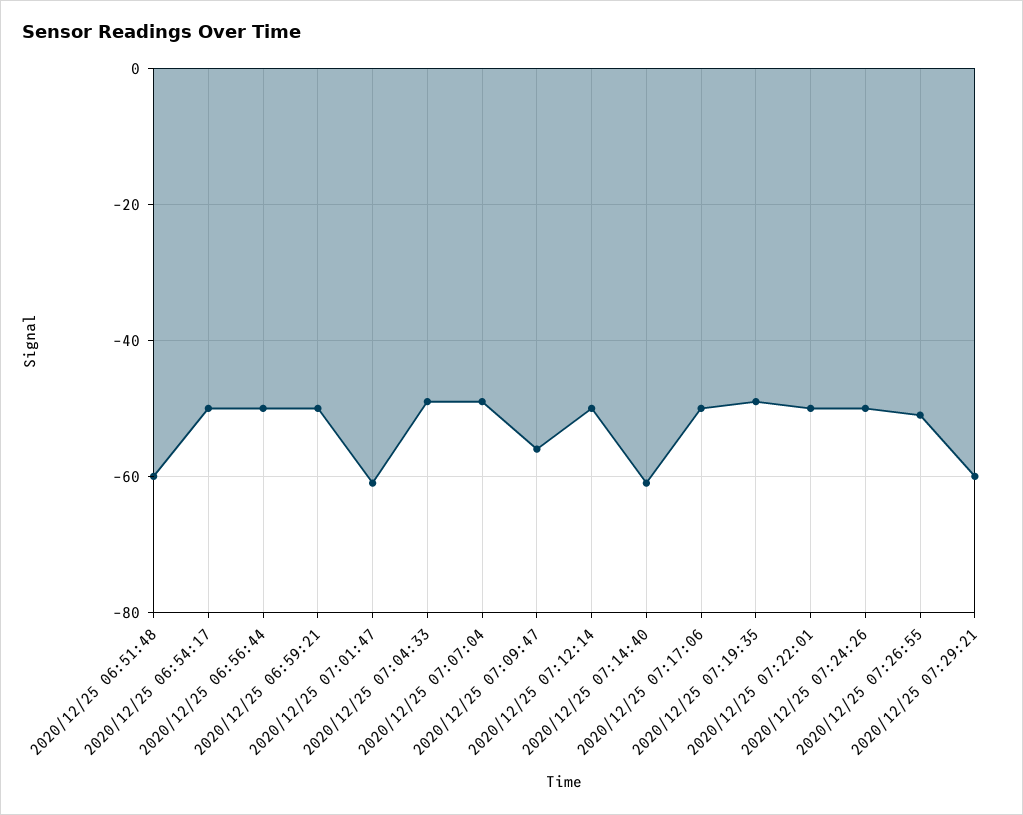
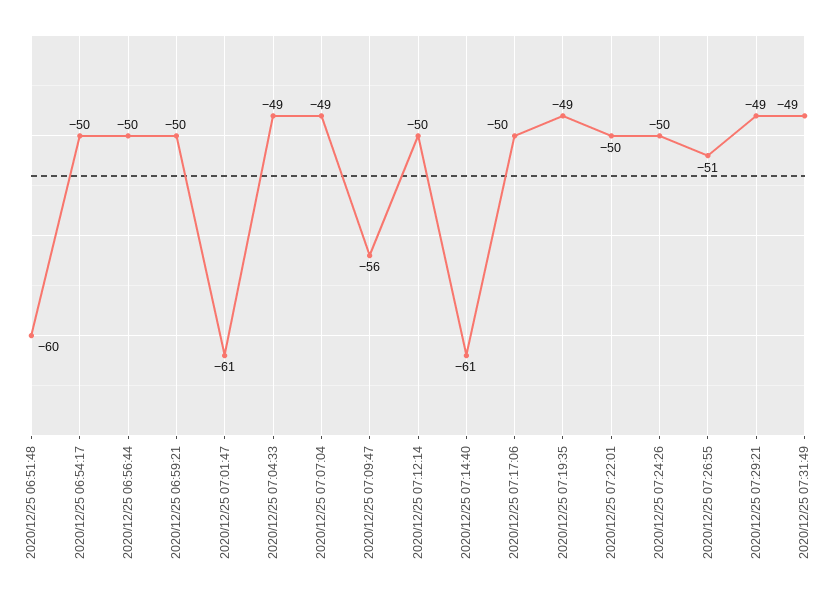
2020/12/25 07:29:21: -60 -> -49
2020/12/25 07:31:49: none -> -49

